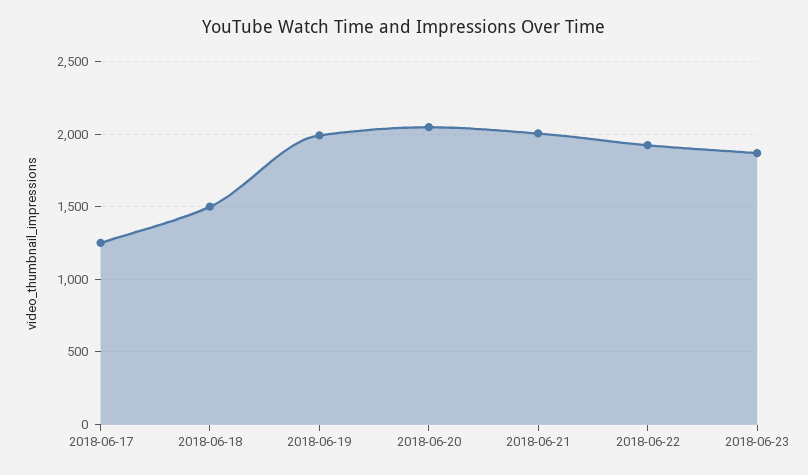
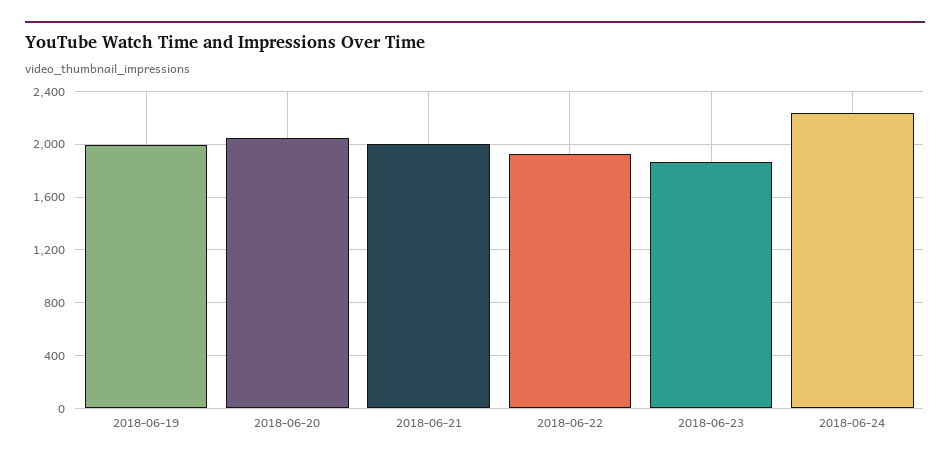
2018-06-17: 1250 -> none
2018-06-18: 1500 -> none
2018-06-24: none -> 2250

